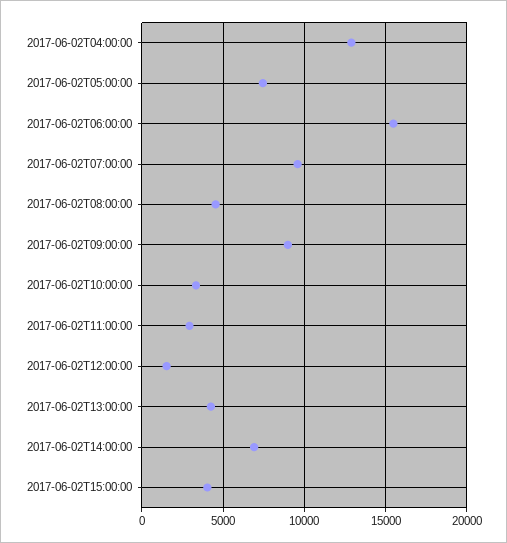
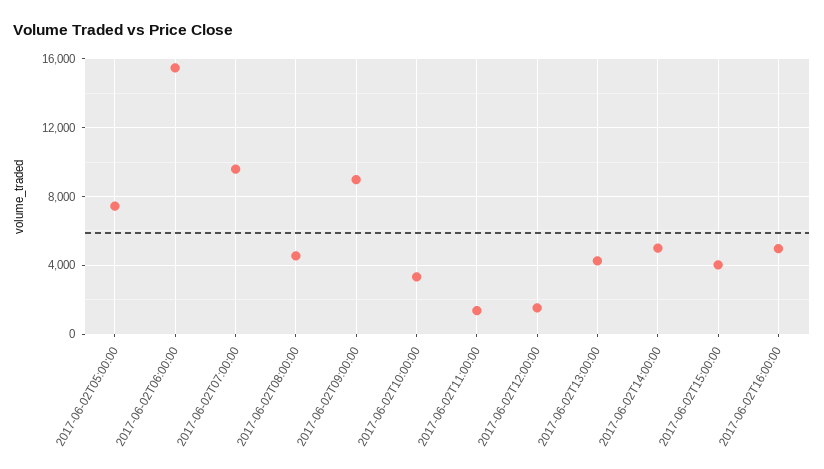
2017-06-02T04:00:00: 13000 -> none
2017-06-02T11:00:00: 3000 -> 1500
2017-06-02T14:00:00: 7000 -> 5000
2017-06-02T16:00:00: none -> 5000

